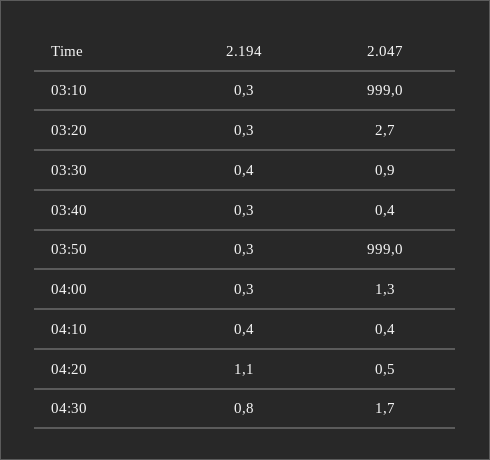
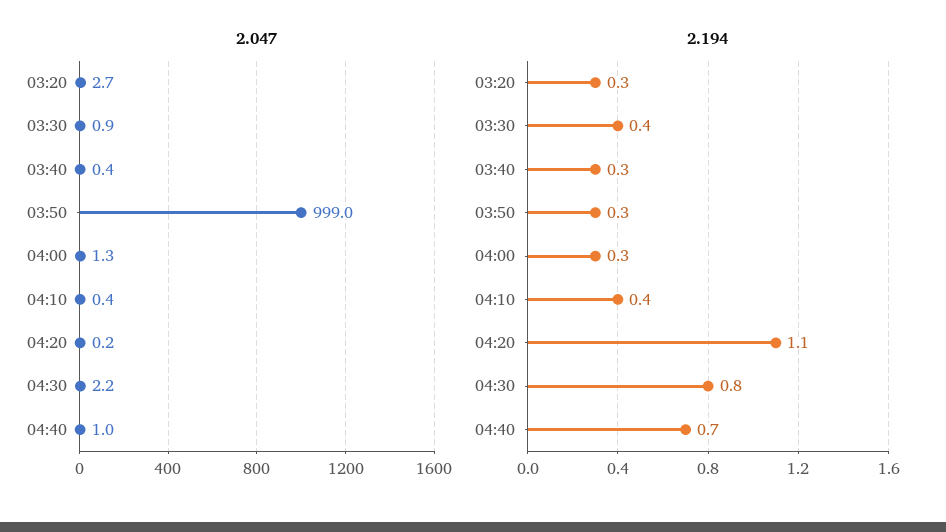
2.194, 03:10: 0.3 -> none
2.047, 03:10: 999 -> none
2.047, 04:20: 0.5 -> 0.2
2.047, 04:30: 1.7 -> 2.2
2.047, 04:40: none -> 1
2.194, 04:40: none -> 0.7

